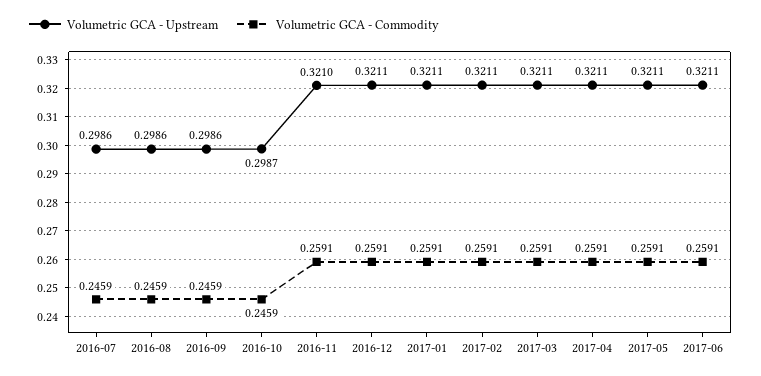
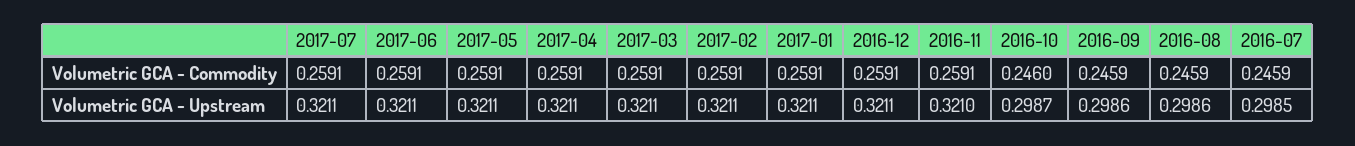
Volumetric GCA - Upstream, 2016-07: 0.2986 -> 0.2985
Volumetric GCA - Commodity, 2016-10: 0.2459 -> 0.246
Volumetric GCA - Commodity, 2017-07: none -> 0.2591
Volumetric GCA - Upstream, 2017-07: none -> 0.3211

